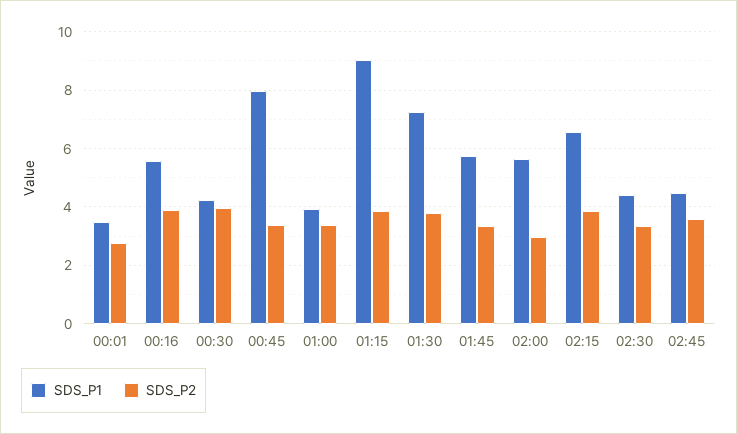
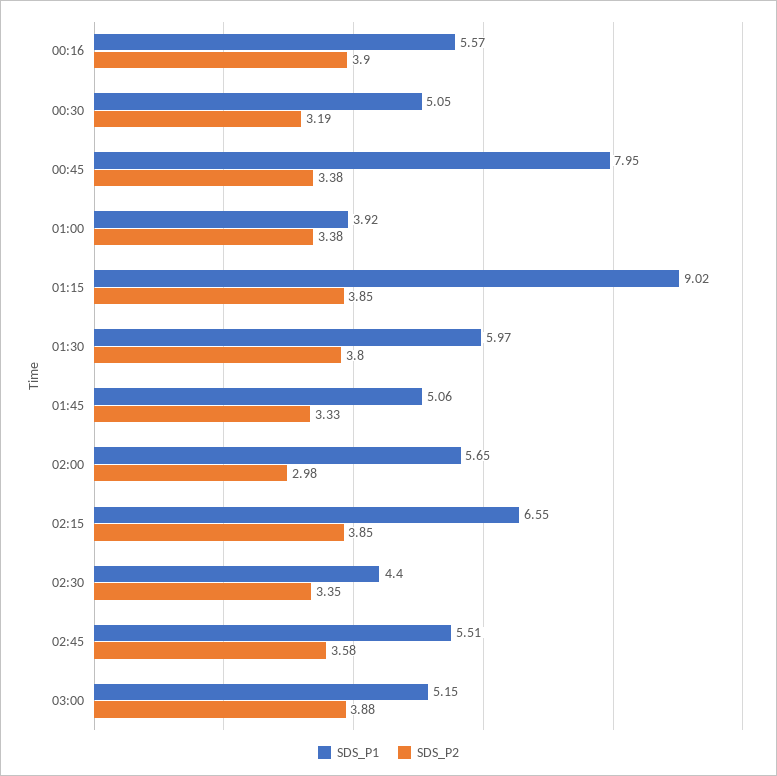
SDS_P1, 00:01: 3.5 -> none
SDS_P2, 00:01: 2.75 -> none
SDS_P1, 00:30: 4.25 -> 5.05
SDS_P2, 00:30: 4 -> 3.19
SDS_P1, 01:30: 7.25 -> 5.97
SDS_P1, 01:45: 5.75 -> 5.06
SDS_P1, 02:45: 4.5 -> 5.51
SDS_P1, 03:00: none -> 5.15
SDS_P2, 03:00: none -> 3.88

